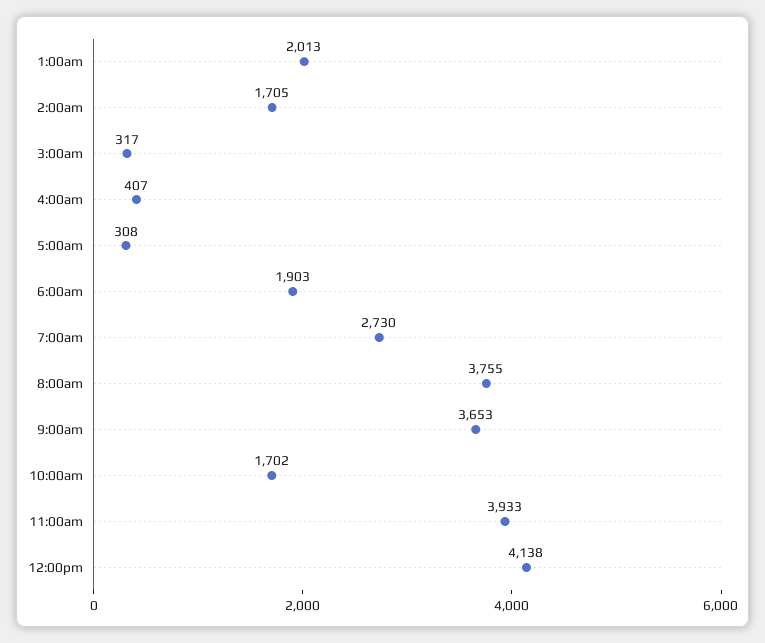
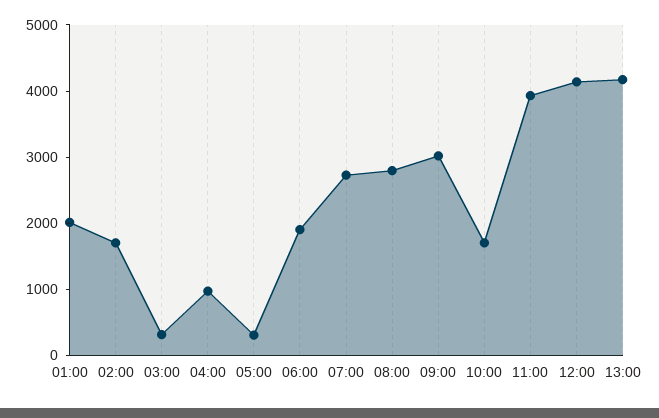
4:00am: 407 -> 1000
8:00am: 3755 -> 2800
9:00am: 3653 -> 3000
13:00: none -> 4200

